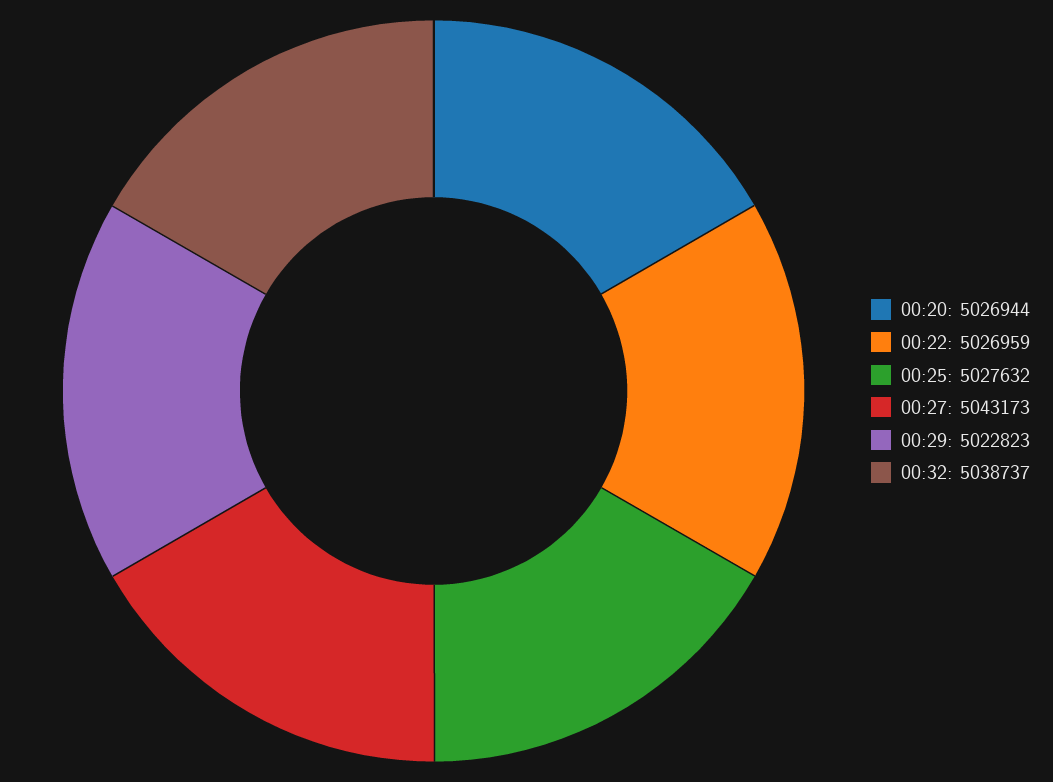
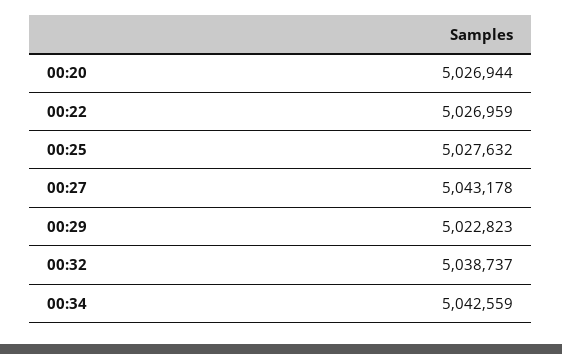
00:27: 5043173 -> 5043178
00:34: none -> 5042559

